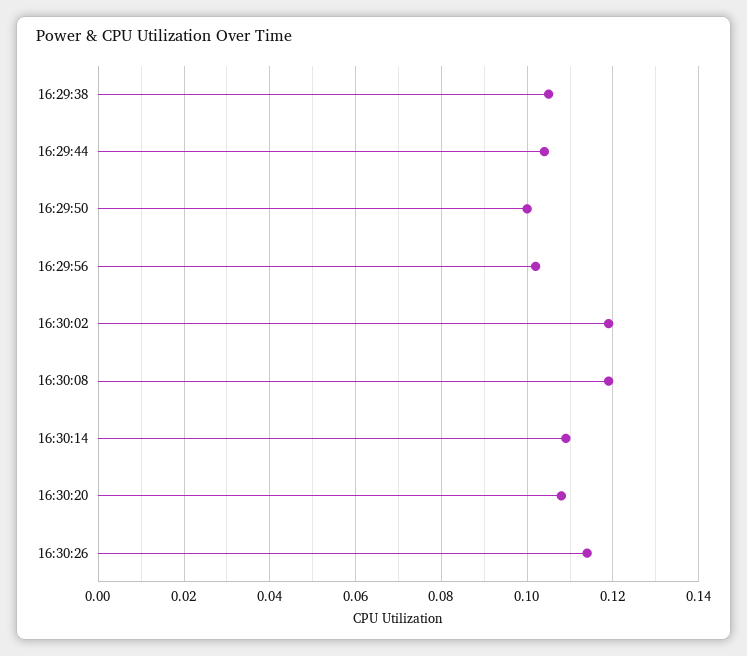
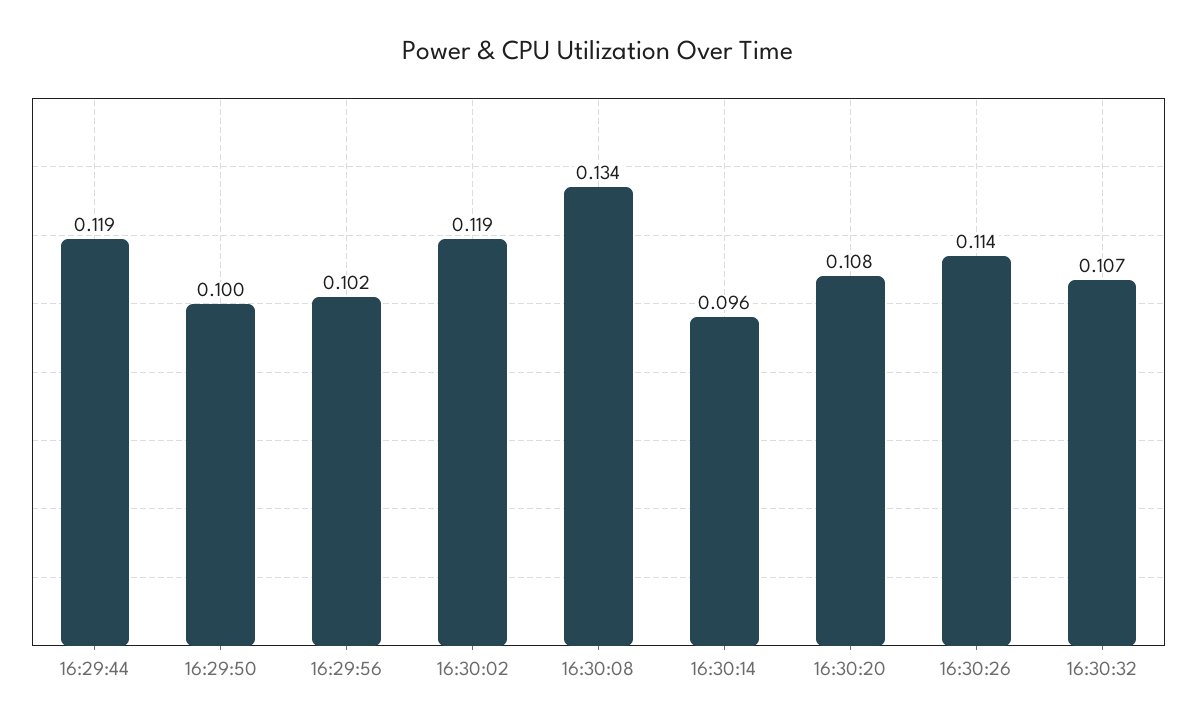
16:29:38: 0.105 -> none
16:29:44: 0.105 -> 0.119
16:30:08: 0.12 -> 0.134
16:30:14: 0.11 -> 0.096
16:30:32: none -> 0.107

